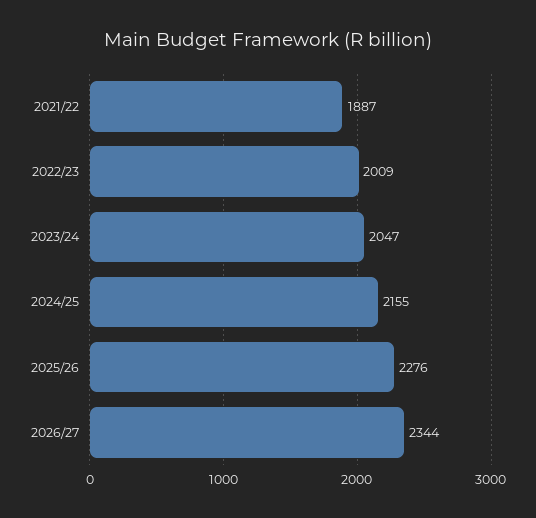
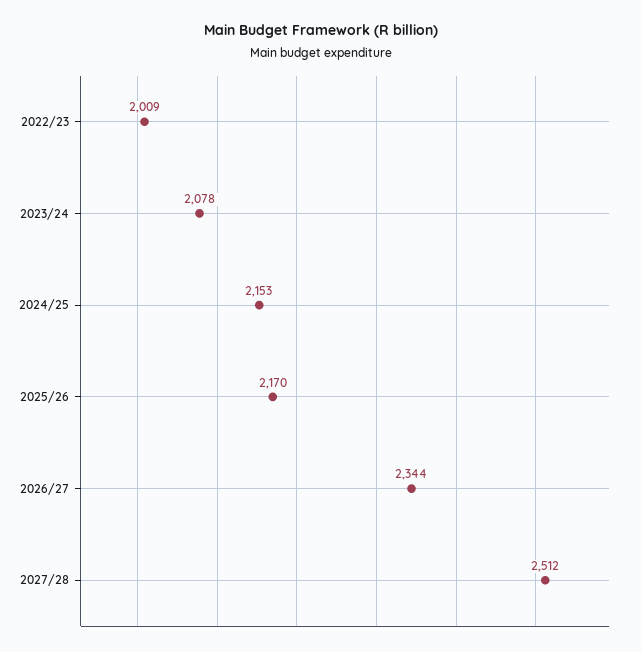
2021/22: 1887 -> none
2023/24: 2047 -> 2078
2024/25: 2155 -> 2153
2025/26: 2276 -> 2170
2027/28: none -> 2512

